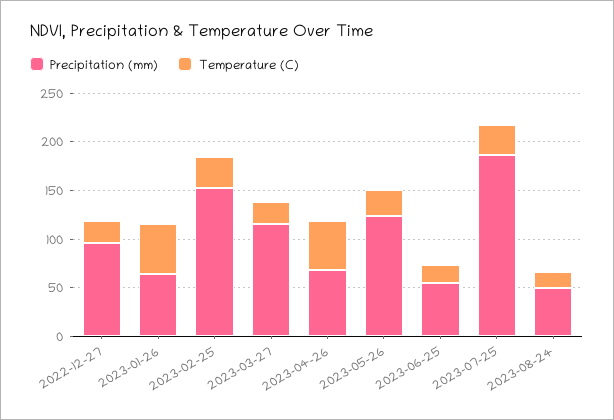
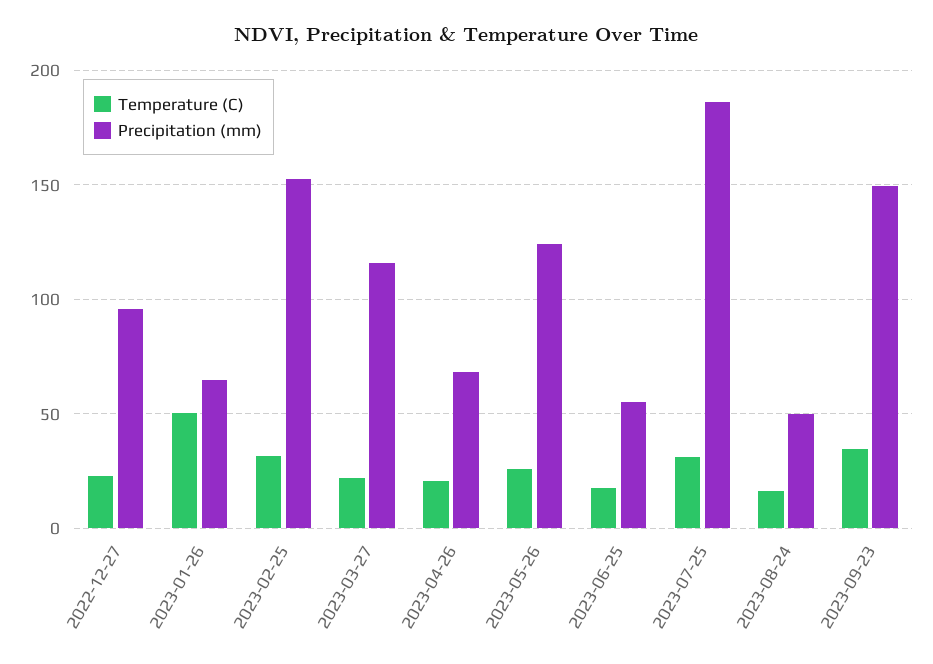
Temperature (C), 2023-04-26: 50 -> 20
Temperature (C), 2023-09-23: none -> 35
Precipitation (mm), 2023-09-23: none -> 150

